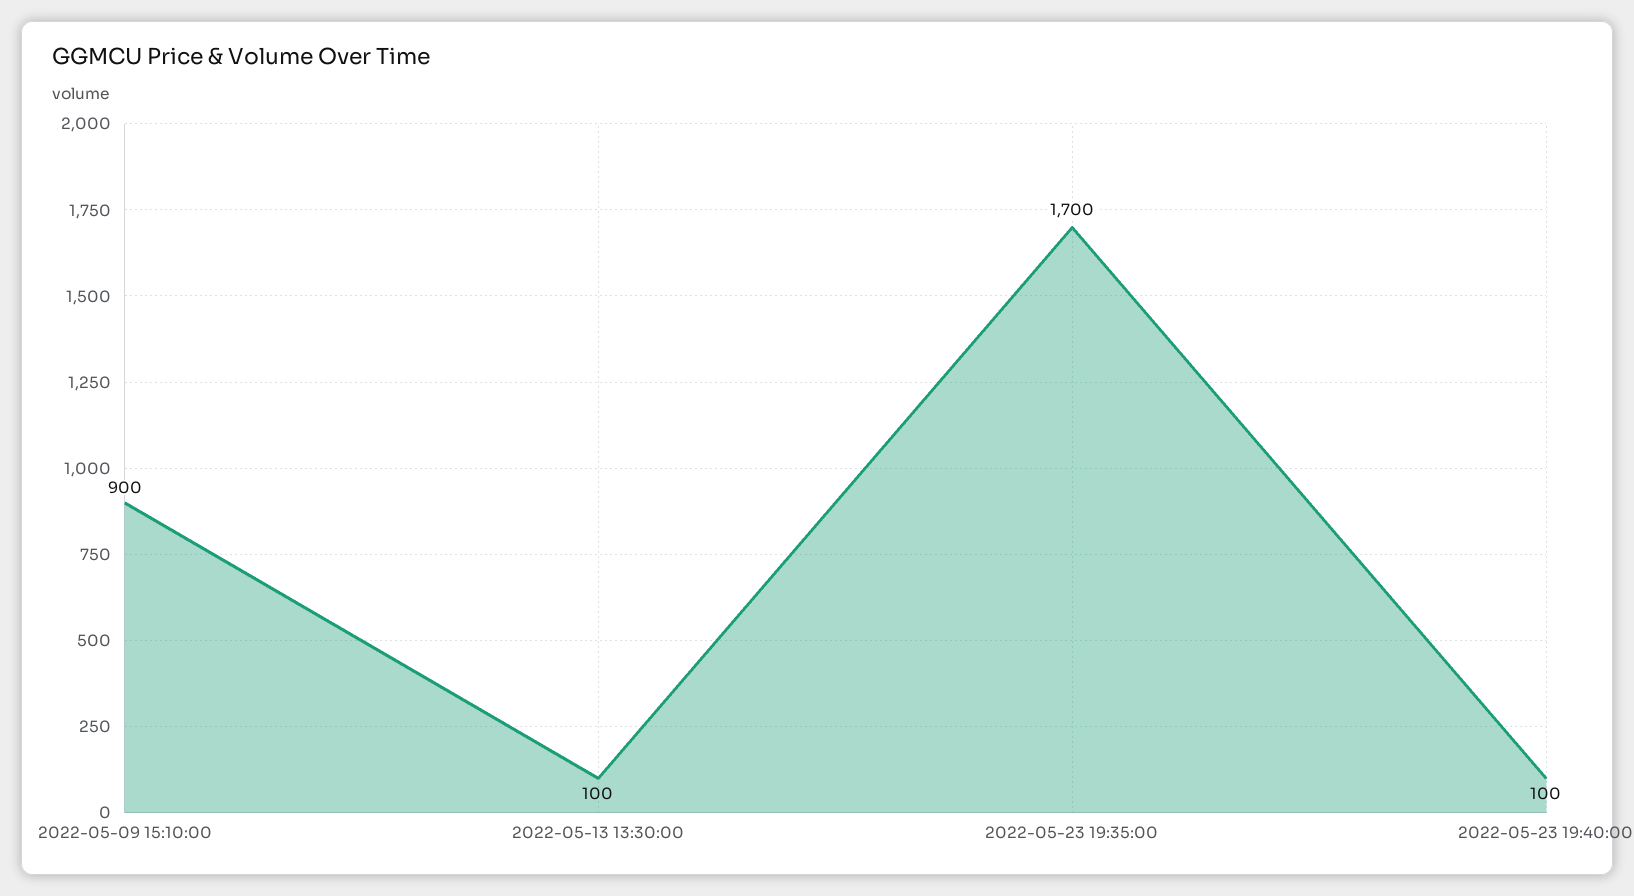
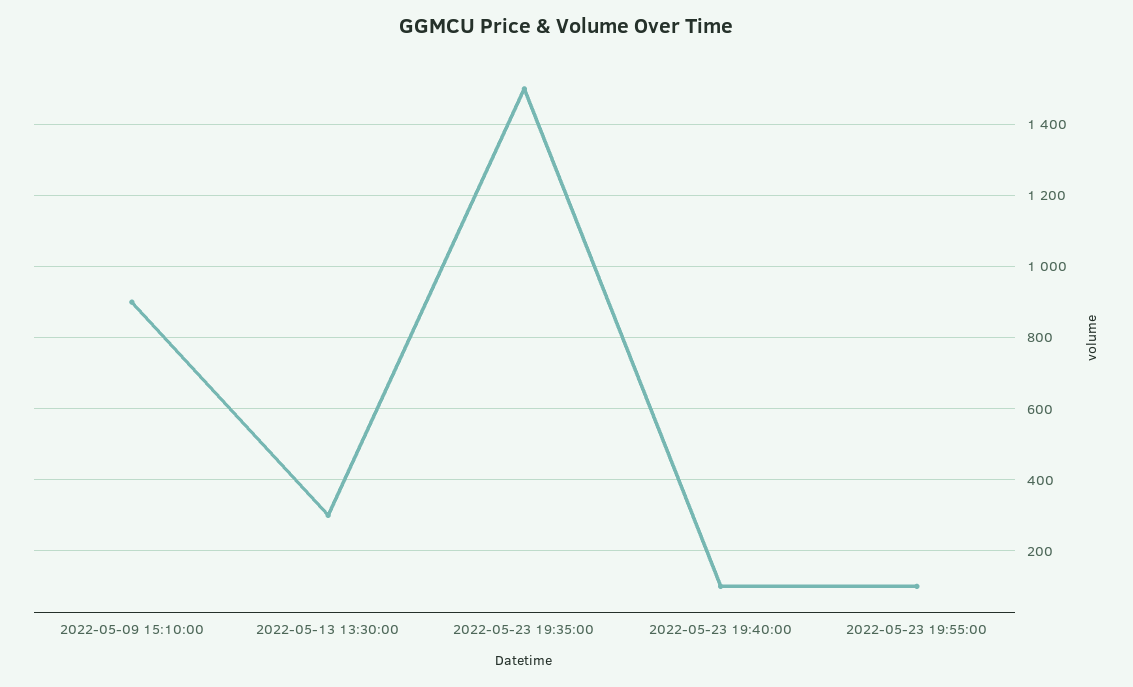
2022-05-13 13:30:00: 100 -> 300
2022-05-23 19:35:00: 1700 -> 1500
2022-05-23 19:55:00: none -> 100

